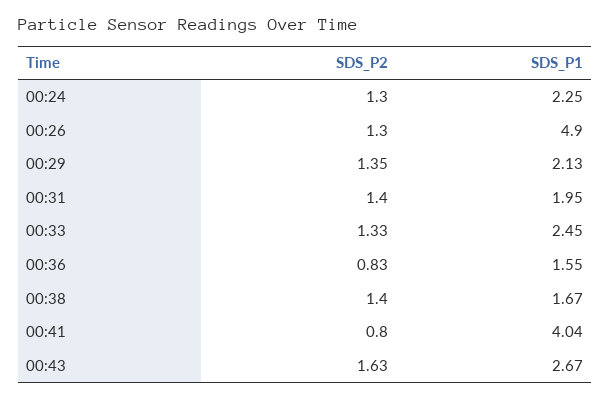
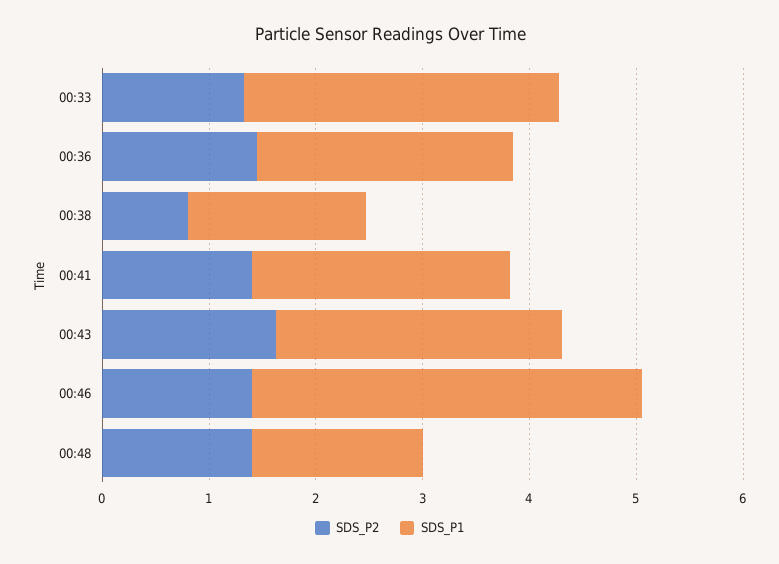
SDS_P2, 00:24: 1.3 -> none
SDS_P1, 00:24: 2.25 -> none
SDS_P2, 00:26: 1.3 -> none
SDS_P1, 00:26: 4.9 -> none
SDS_P2, 00:29: 1.35 -> none
SDS_P1, 00:29: 2.13 -> none
SDS_P2, 00:31: 1.4 -> none
SDS_P1, 00:31: 1.95 -> none
SDS_P1, 00:33: 2.45 -> 3
SDS_P2, 00:36: 0.83 -> 1.4
SDS_P1, 00:36: 1.55 -> 2.4
SDS_P2, 00:38: 1.4 -> 0.8
SDS_P2, 00:41: 0.8 -> 1.4
SDS_P1, 00:41: 4.04 -> 2.4
SDS_P2, 00:46: none -> 1.4
SDS_P1, 00:46: none -> 3.6
SDS_P2, 00:48: none -> 1.4
SDS_P1, 00:48: none -> 1.6

